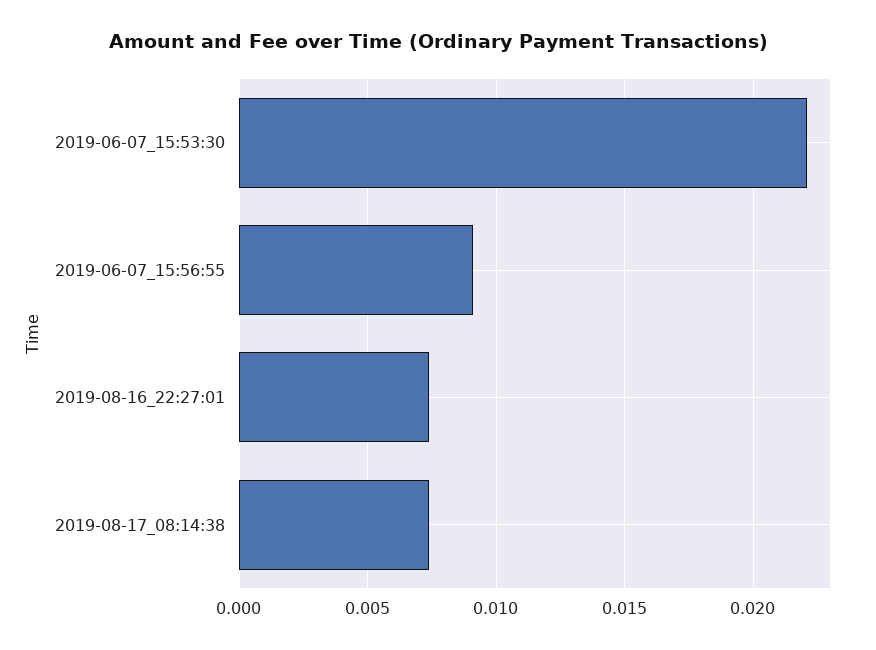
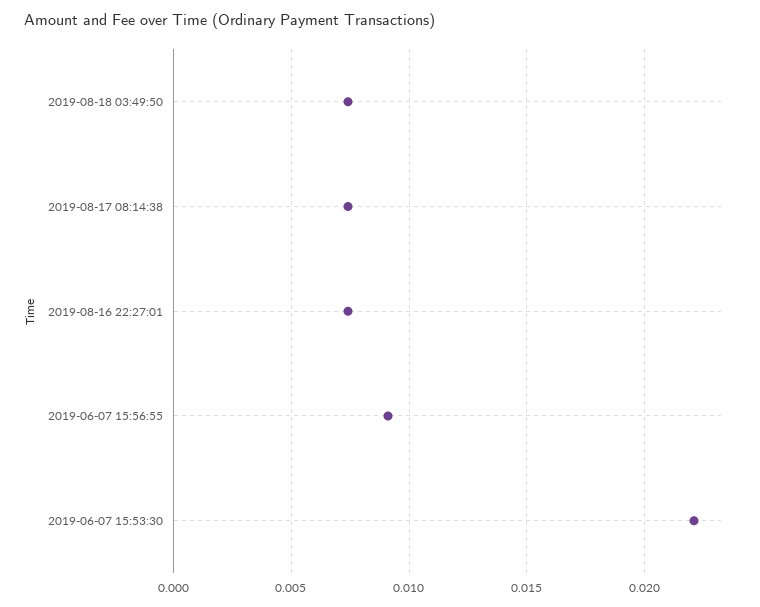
2019-08-18 03:49:50: none -> 0.0075

